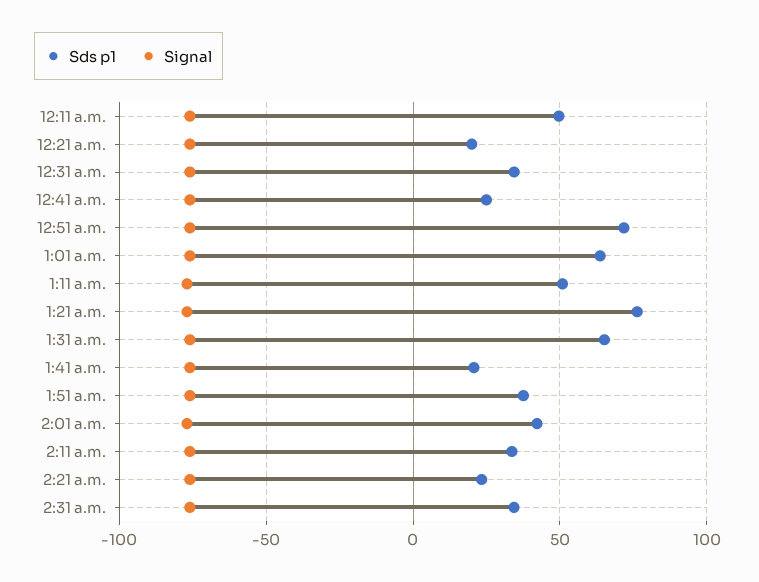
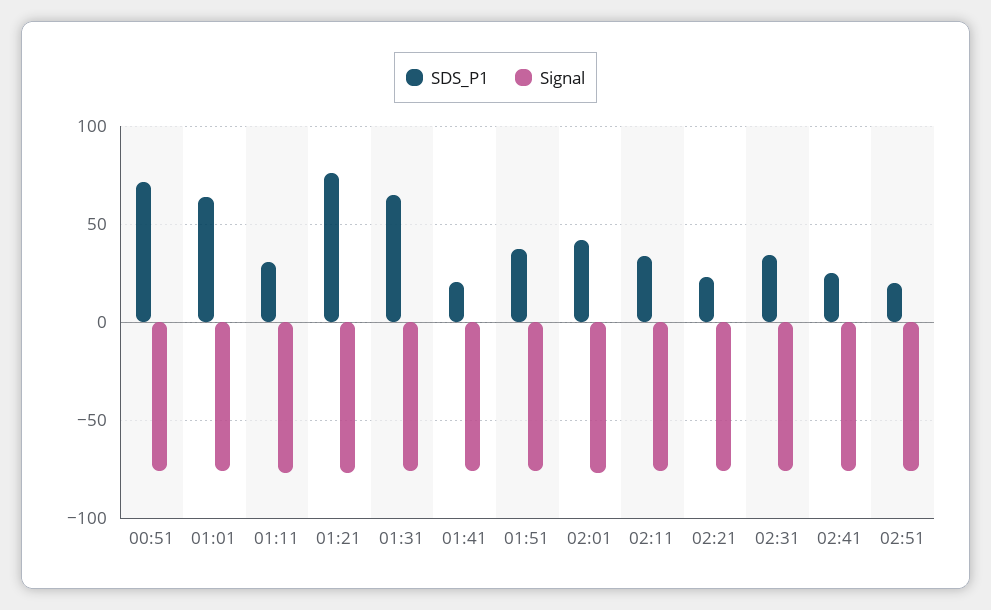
Sds p1, 12:11 a.m.: 50 -> none
Signal, 12:11 a.m.: -75 -> none
Sds p1, 12:21 a.m.: 20 -> none
Signal, 12:21 a.m.: -75 -> none
Sds p1, 12:31 a.m.: 35 -> none
Signal, 12:31 a.m.: -75 -> none
Sds p1, 12:41 a.m.: 25 -> none
Signal, 12:41 a.m.: -75 -> none
Sds p1, 1:11 a.m.: 50 -> 30
Sds p1, 02:41: none -> 25
Signal, 02:41: none -> -75
Sds p1, 02:51: none -> 20
Signal, 02:51: none -> -75

